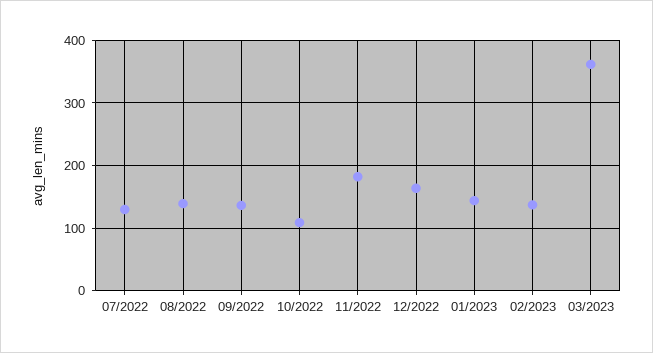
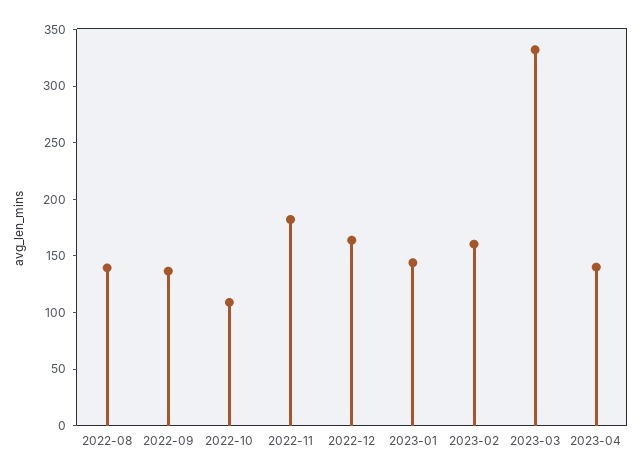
07/2022: 130 -> none
02/2023: 140 -> 160
03/2023: 360 -> 330
2023-04: none -> 140

